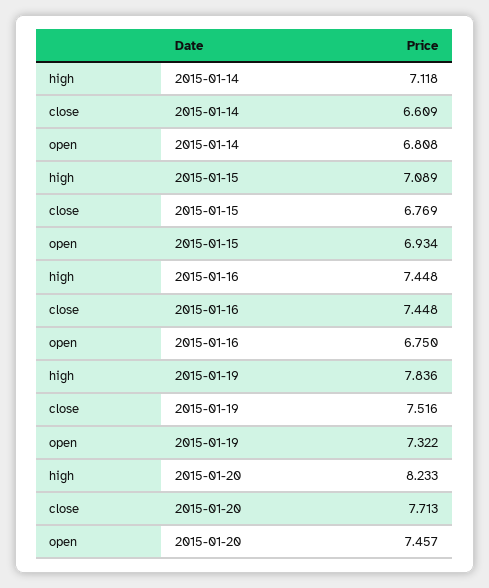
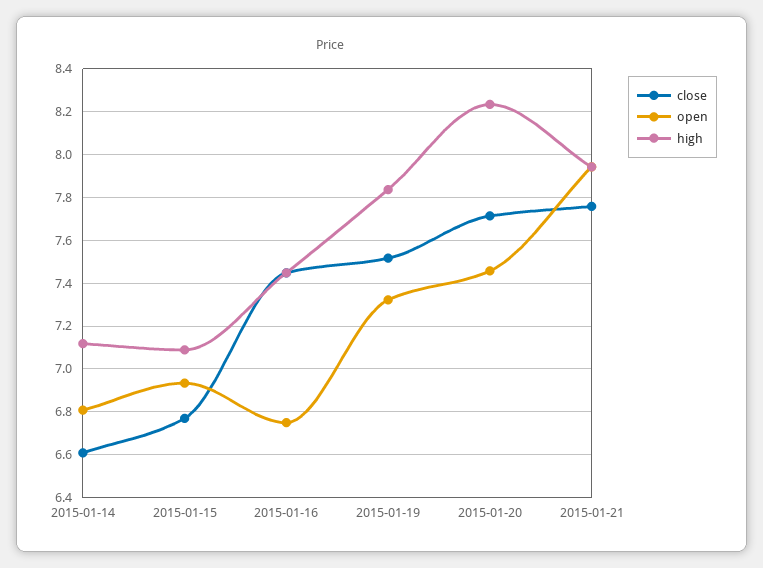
close, 2015-01-21: none -> 7.75
open, 2015-01-21: none -> 7.95
high, 2015-01-21: none -> 7.95

